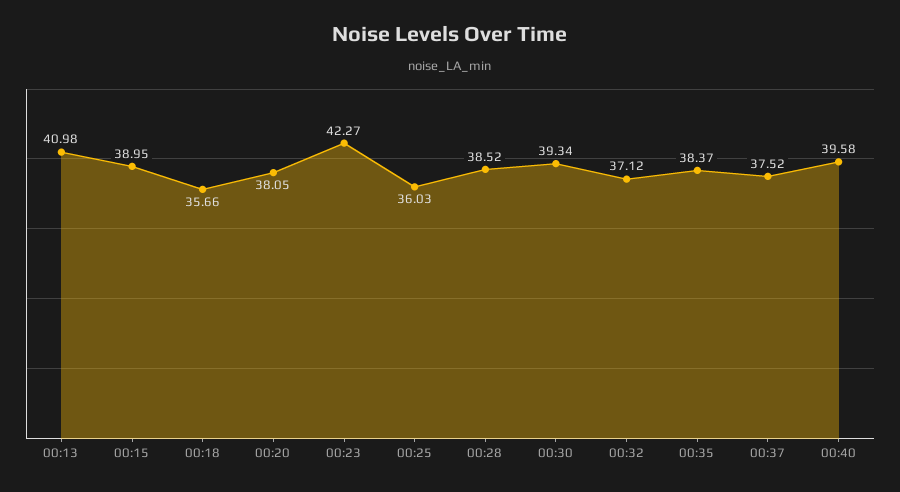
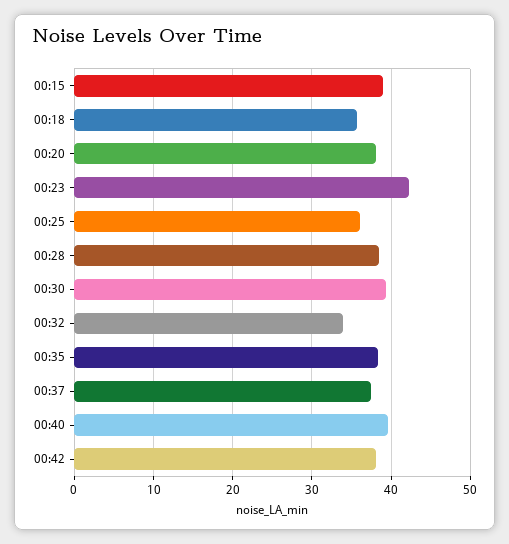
00:13: 40.98 -> none
00:32: 37.12 -> 34
00:42: none -> 38

